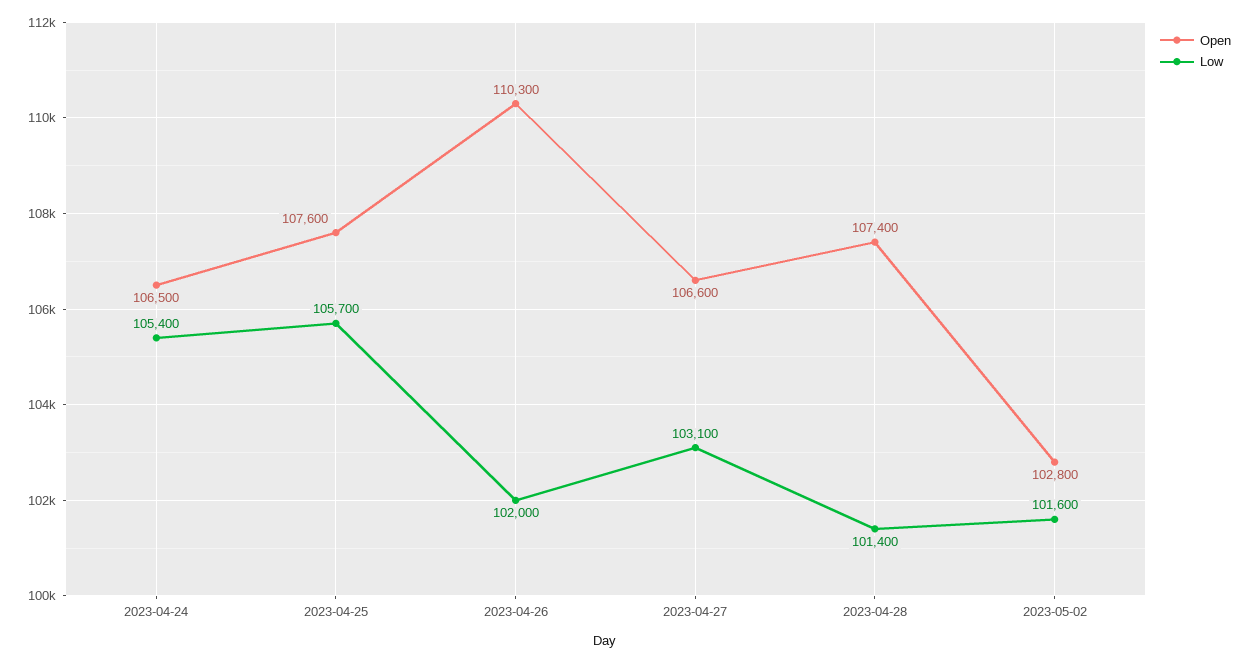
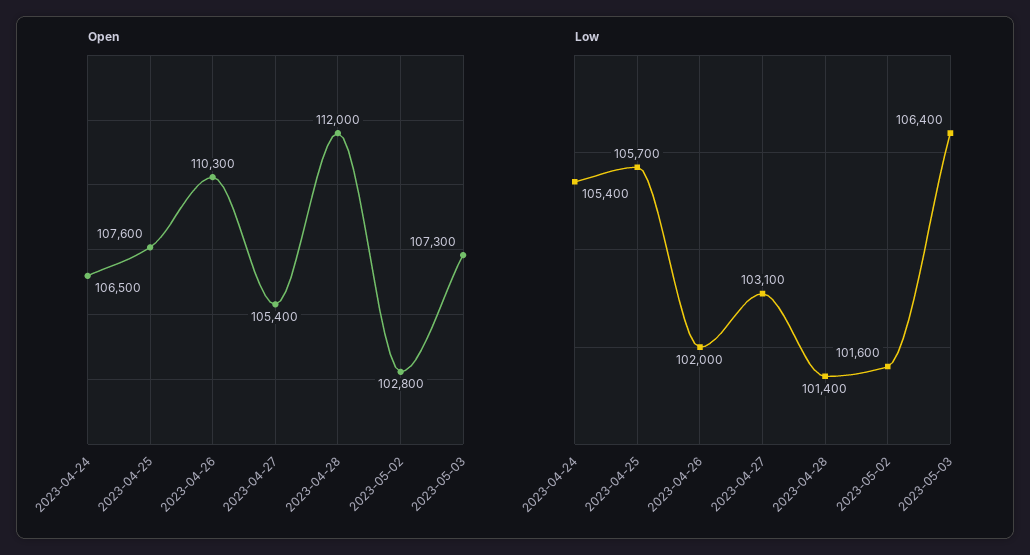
Open, 2023-04-27: 106600 -> 105400
Open, 2023-04-28: 107400 -> 112000
Open, 2023-05-03: none -> 107300
Low, 2023-05-03: none -> 106400

